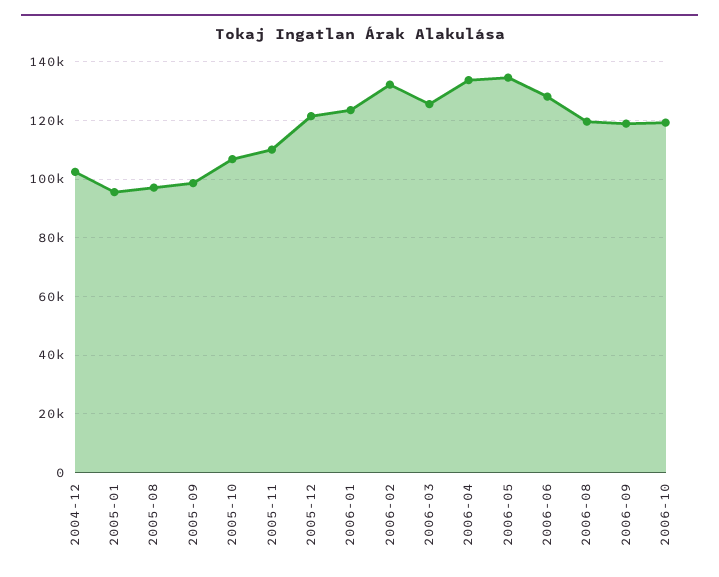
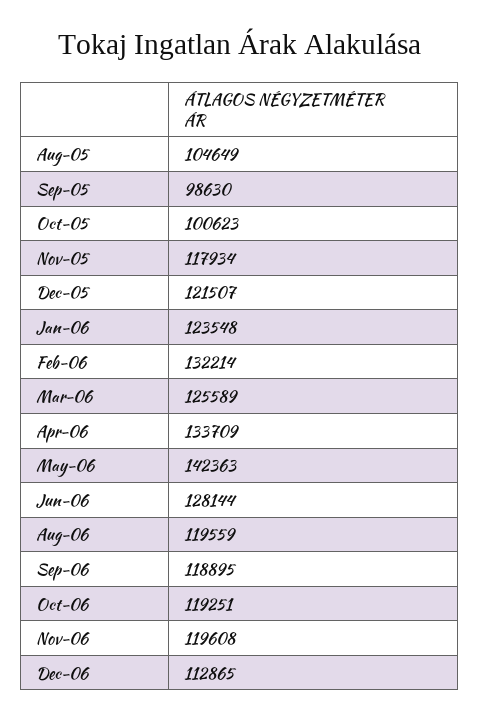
2004-12: 102500 -> none
2005-01: 95000 -> none
2005-08: 97500 -> 104649
2005-10: 107500 -> 100623
2005-11: 110000 -> 117934
2006-05: 135000 -> 142363
Nov-06: none -> 119608
Dec-06: none -> 112865

